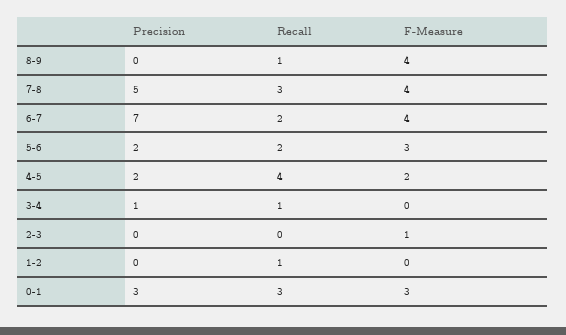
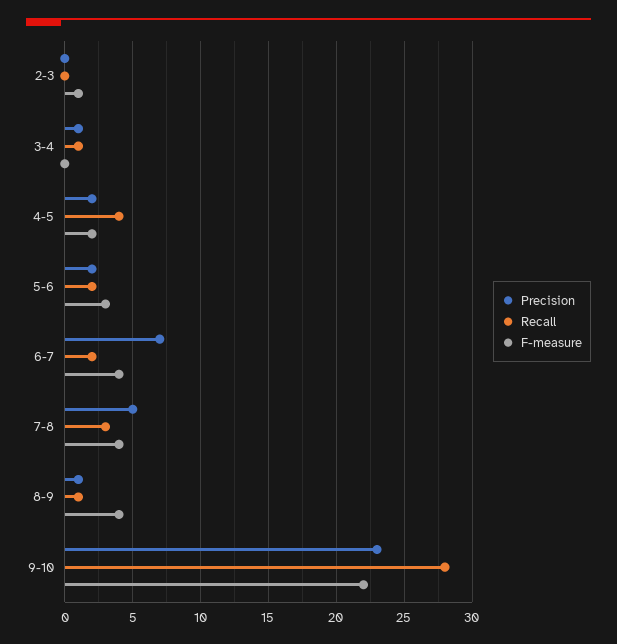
Precision, 8-9: 0 -> 1
Precision, 1-2: 0 -> none
Recall, 1-2: 1 -> none
F-Measure, 1-2: 0 -> none
Precision, 0-1: 3 -> none
Recall, 0-1: 3 -> none
F-Measure, 0-1: 3 -> none
Precision, 9-10: none -> 23
Recall, 9-10: none -> 28
F-Measure, 9-10: none -> 22

